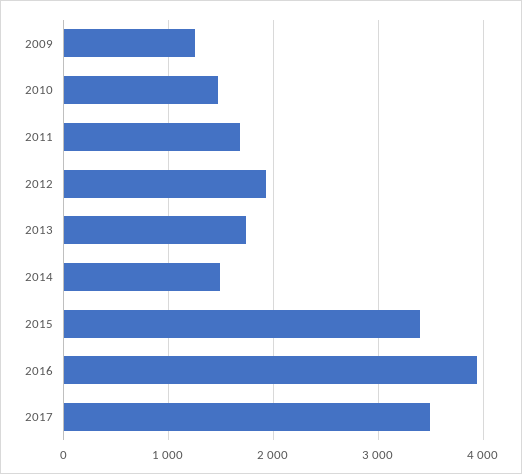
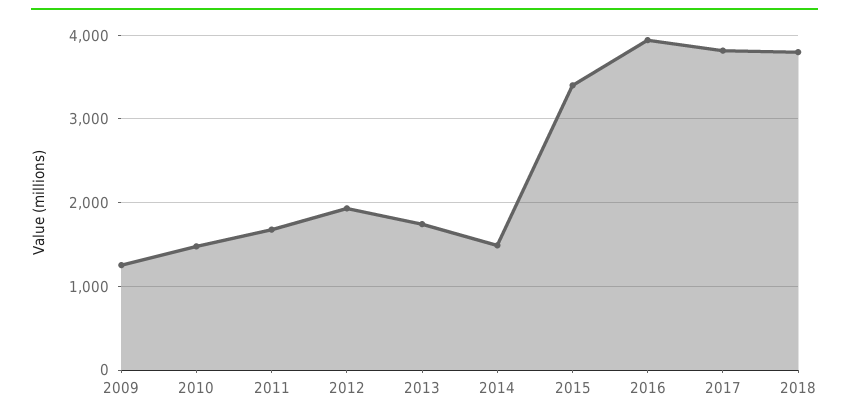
2017: 3500 -> 3800
2018: none -> 3800

